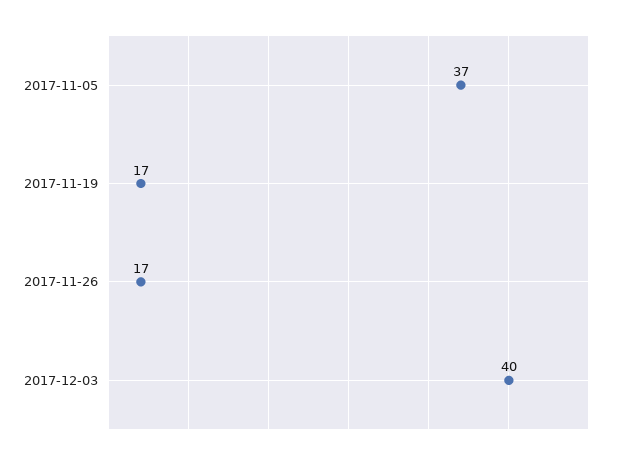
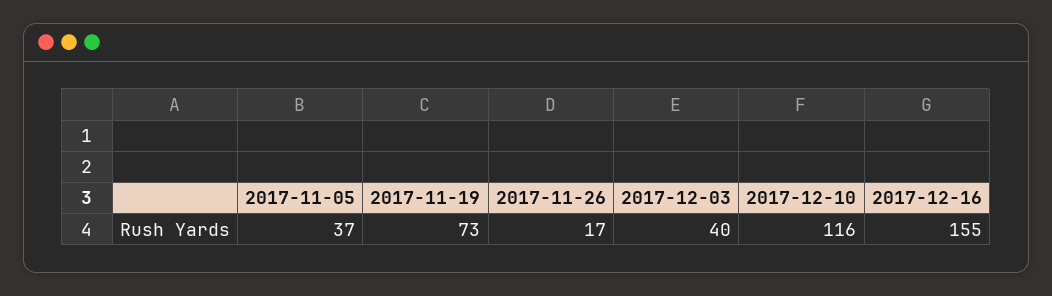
2017-11-19: 17 -> 73
2017-12-10: none -> 116
2017-12-16: none -> 155

